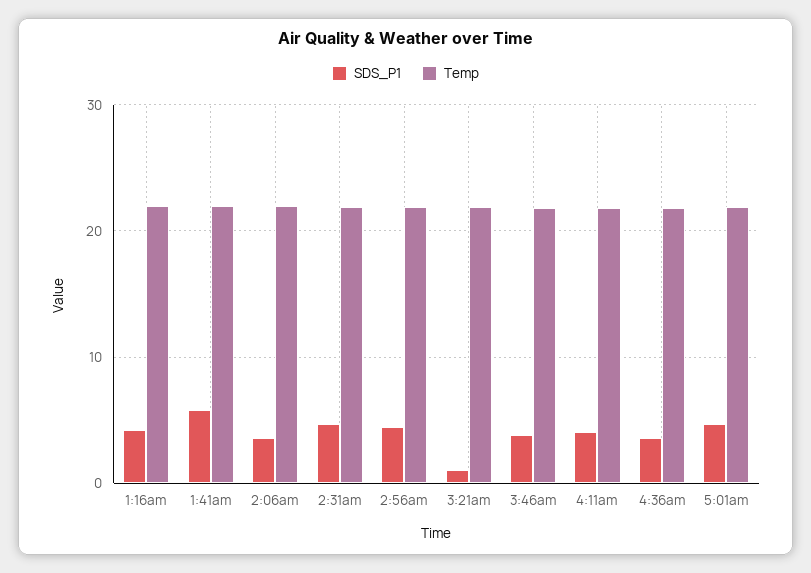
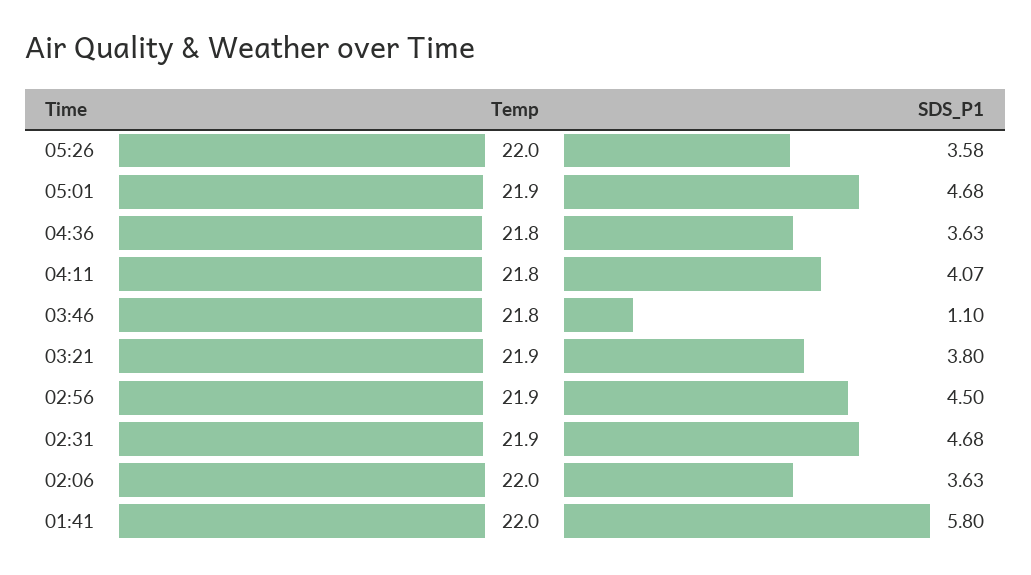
SDS_P1, 1:16am: 4 -> none
Temp, 1:16am: 22 -> none
SDS_P1, 3:21am: 1 -> 3.8
SDS_P1, 3:46am: 4 -> 1.1
Temp, 05:26: none -> 22
SDS_P1, 05:26: none -> 3.58

